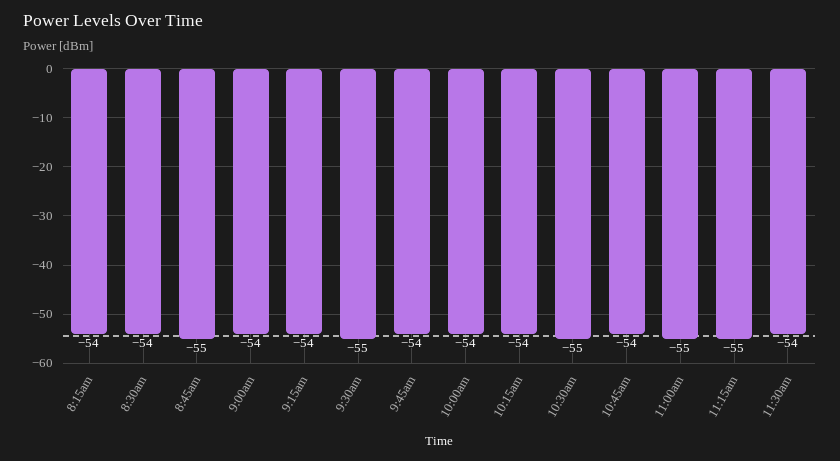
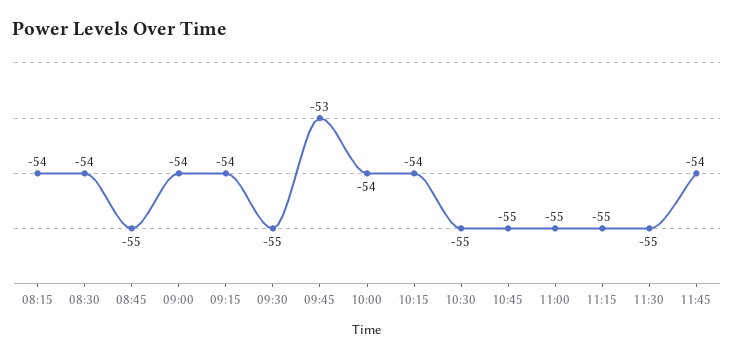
9:45am: -54 -> -53
10:45am: -54 -> -55
11:30am: -54 -> -55
11:45: none -> -54

